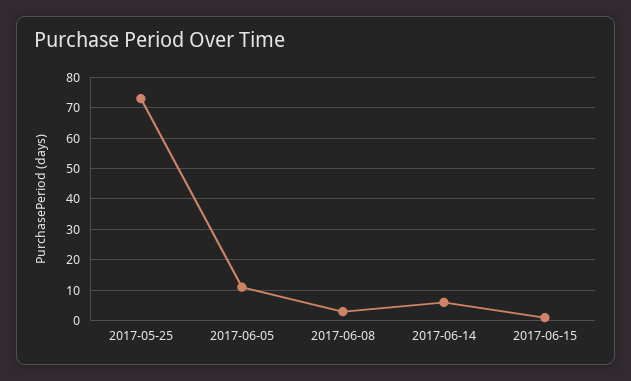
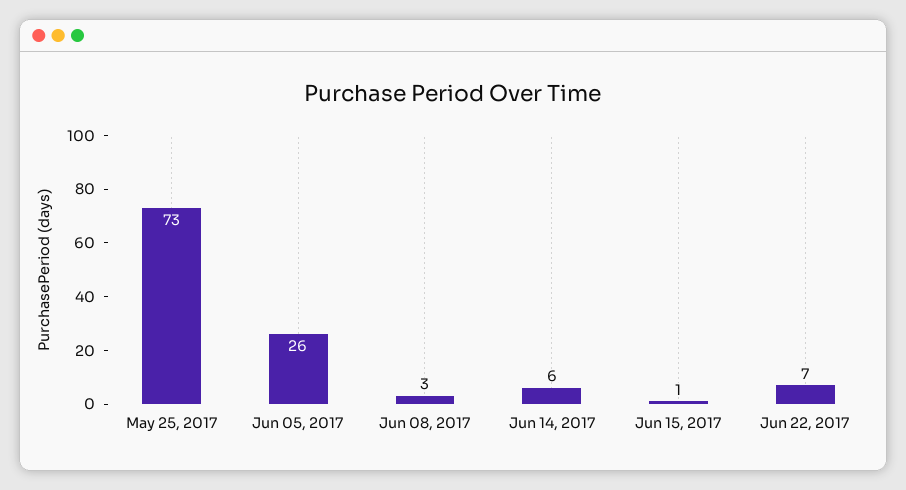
2017-06-05: 10 -> 26
Jun 22, 2017: none -> 7

